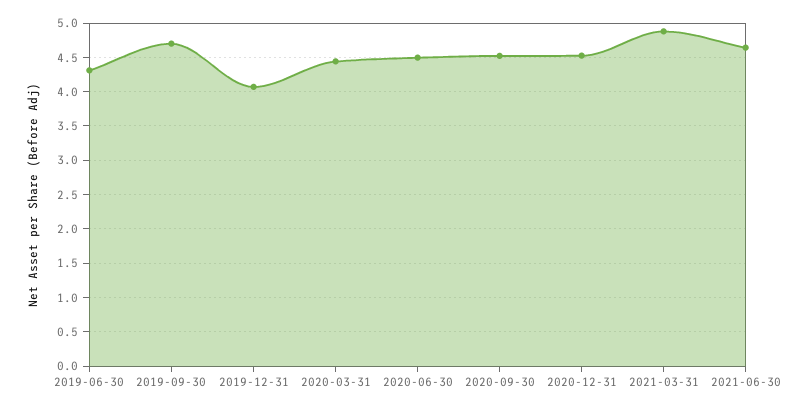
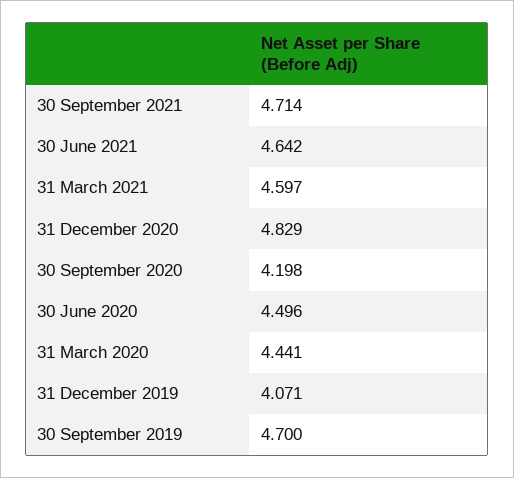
2019-06-30: 4.3 -> none
2020-09-30: 4.5 -> 4.198
2020-12-31: 4.5 -> 4.829
2021-03-31: 4.9 -> 4.597
30 September 2021: none -> 4.714

